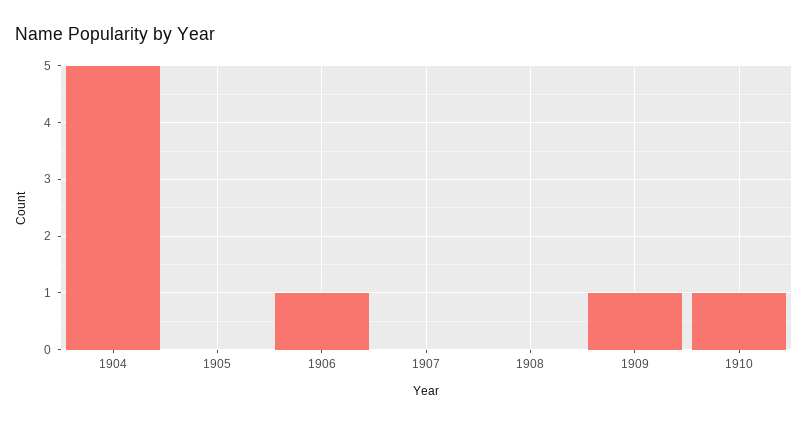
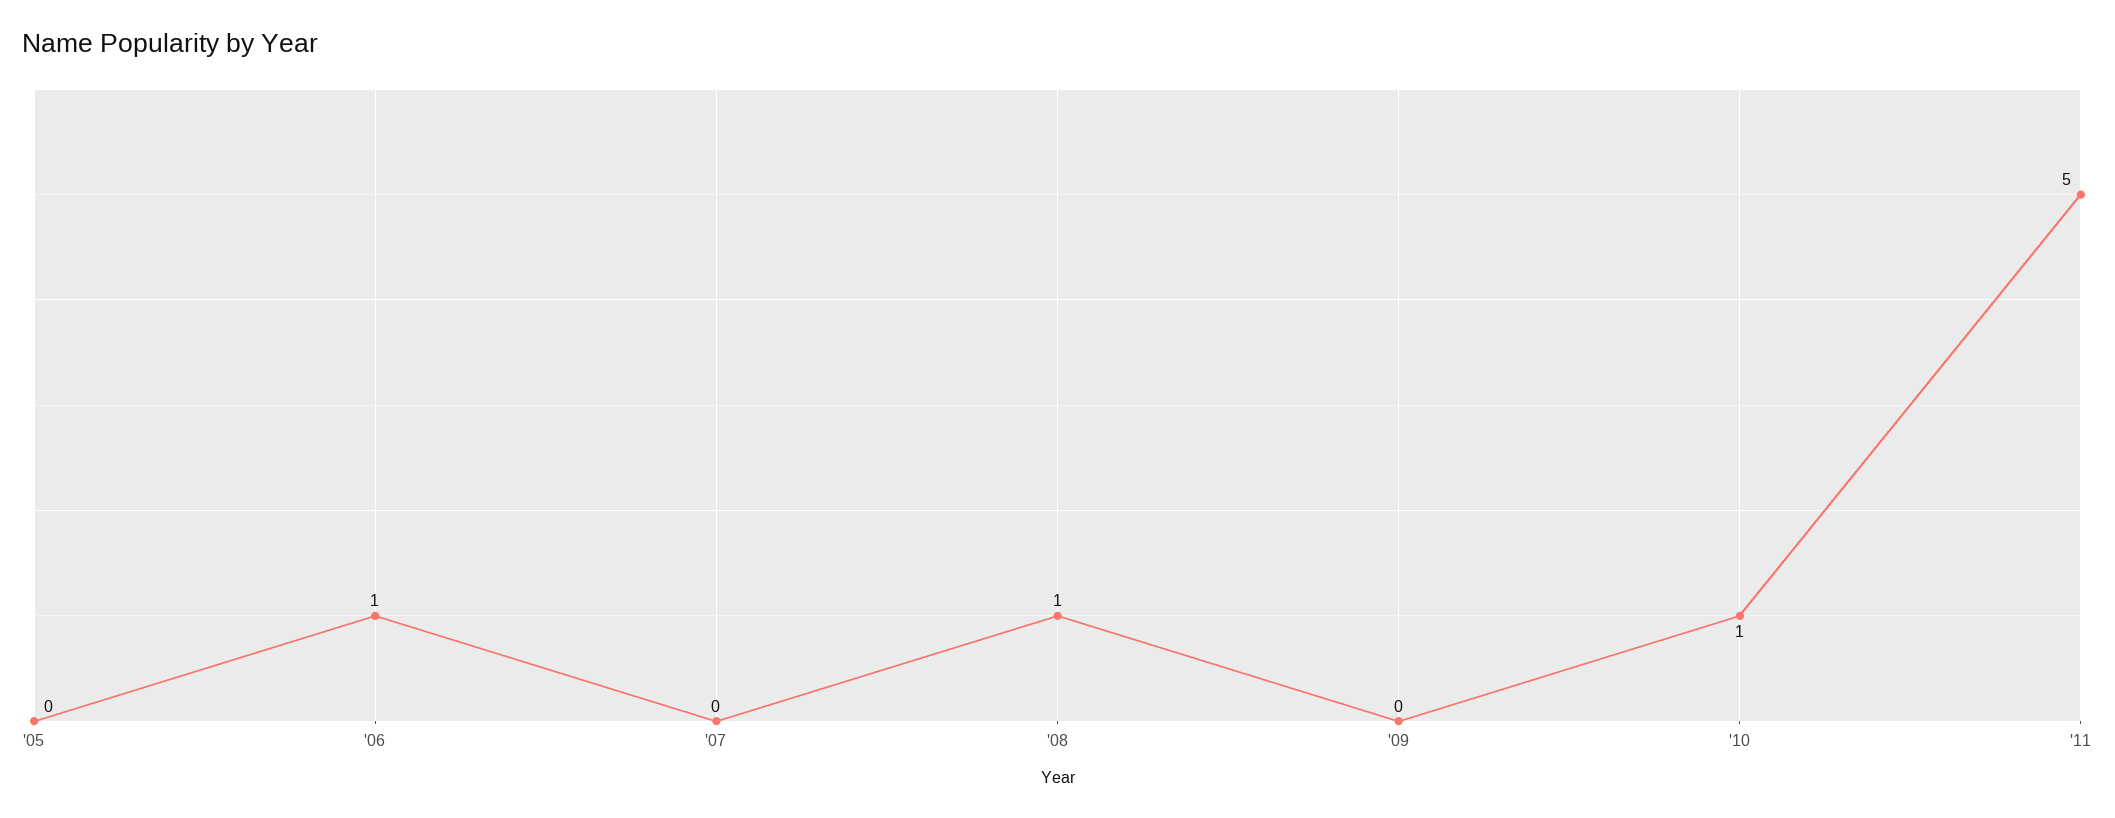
1904: 5 -> none
1908: 0 -> 1
1909: 1 -> 0
'11: none -> 5

